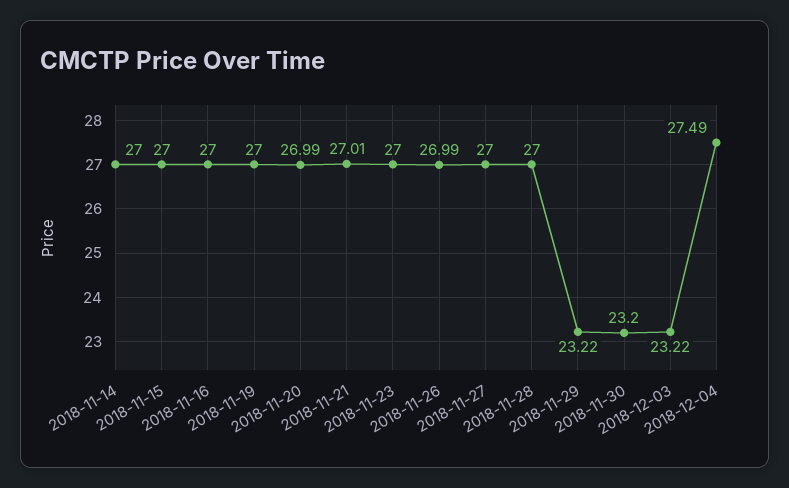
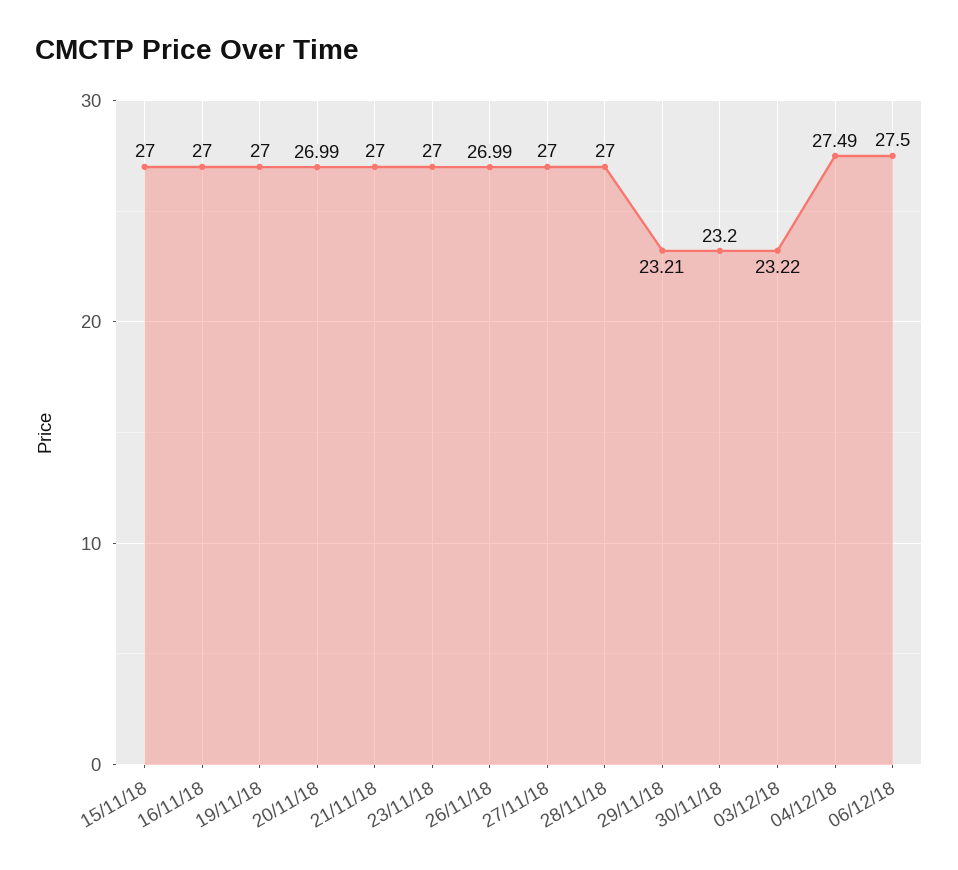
2018-11-14: 27 -> none
2018-11-21: 27.01 -> 27
2018-11-29: 23.22 -> 23.21
06/12/18: none -> 27.5

